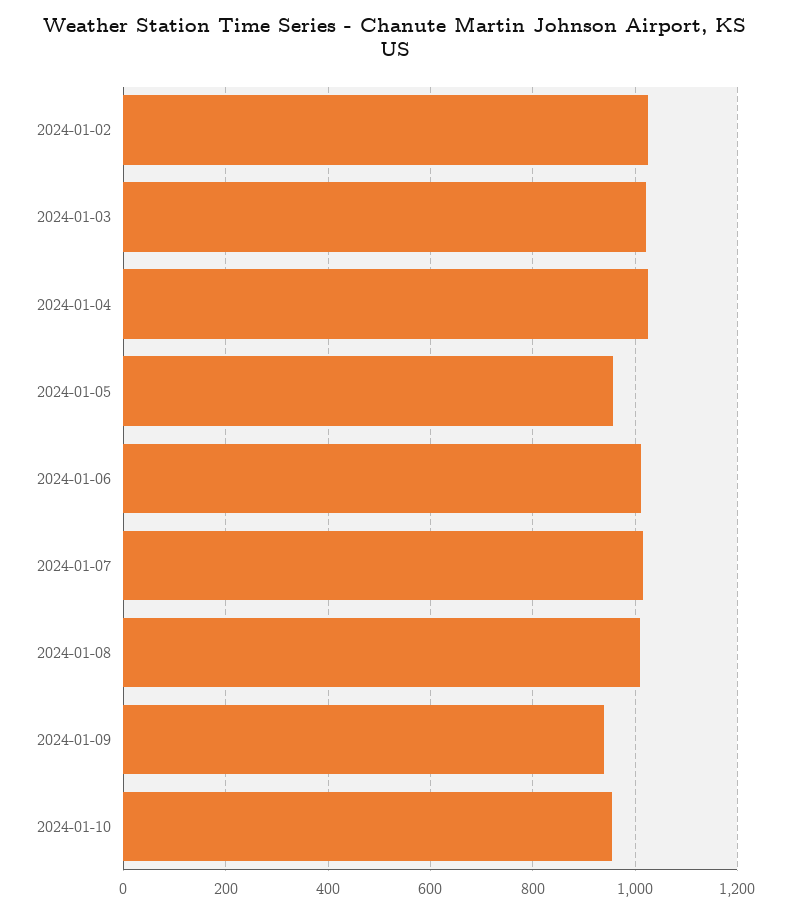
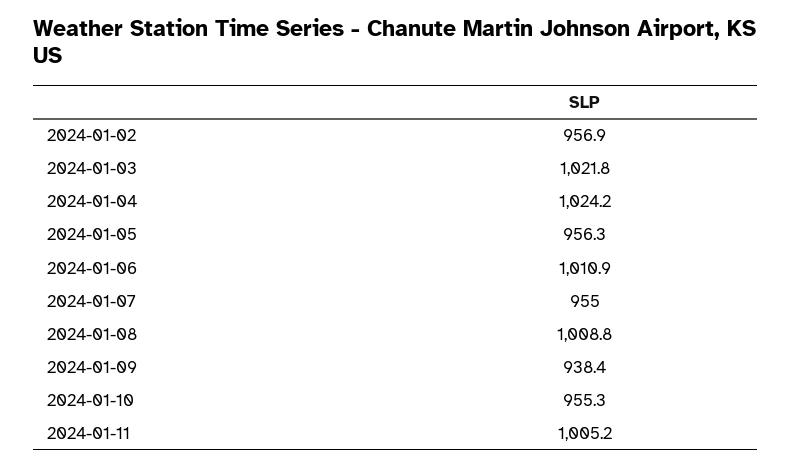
2024-01-02: 1020 -> 956.9
2024-01-07: 1020 -> 955
2024-01-11: none -> 1005.2

